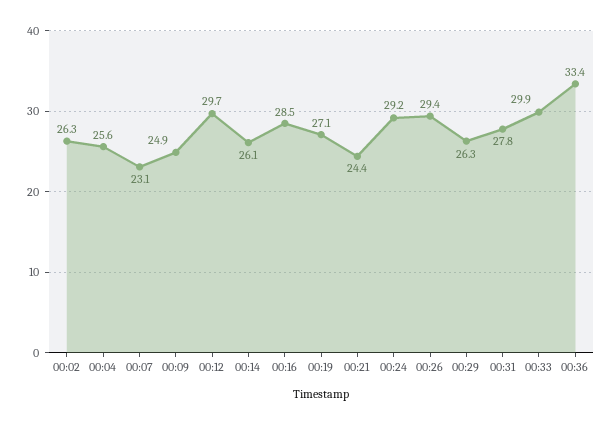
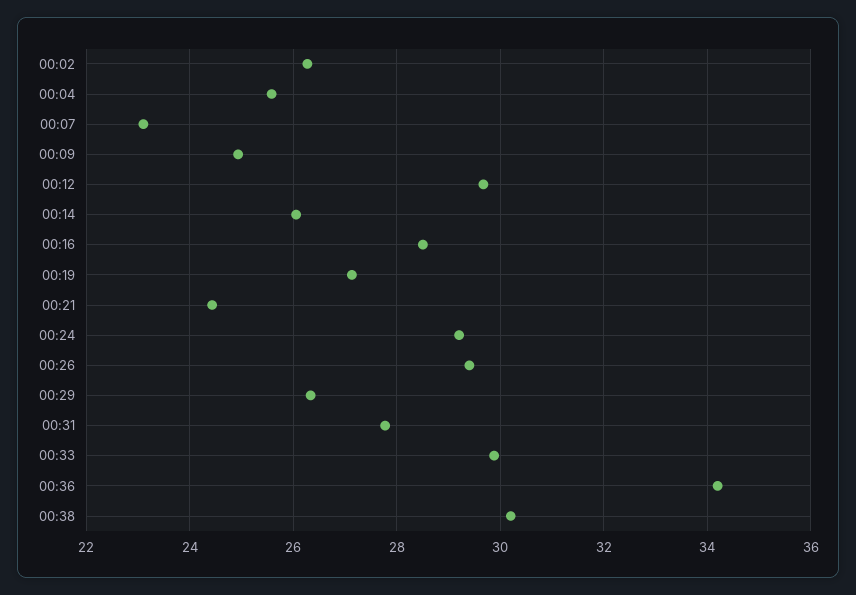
00:36: 33.4 -> 34.2
00:38: none -> 30.2

